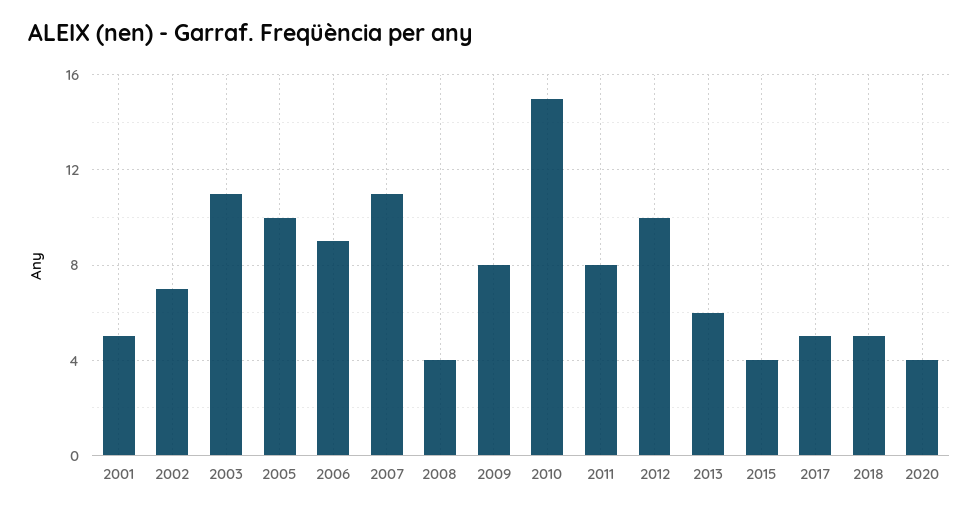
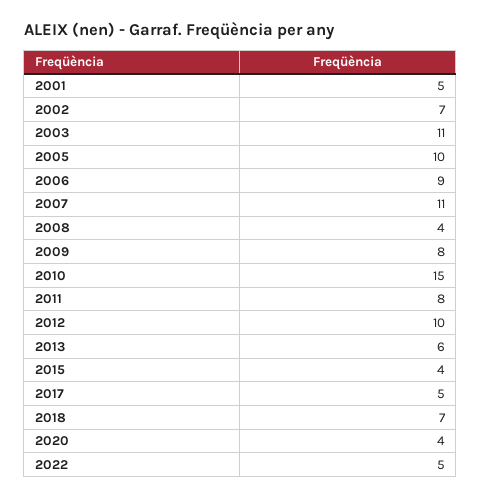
2018: 5 -> 7
2022: none -> 5

